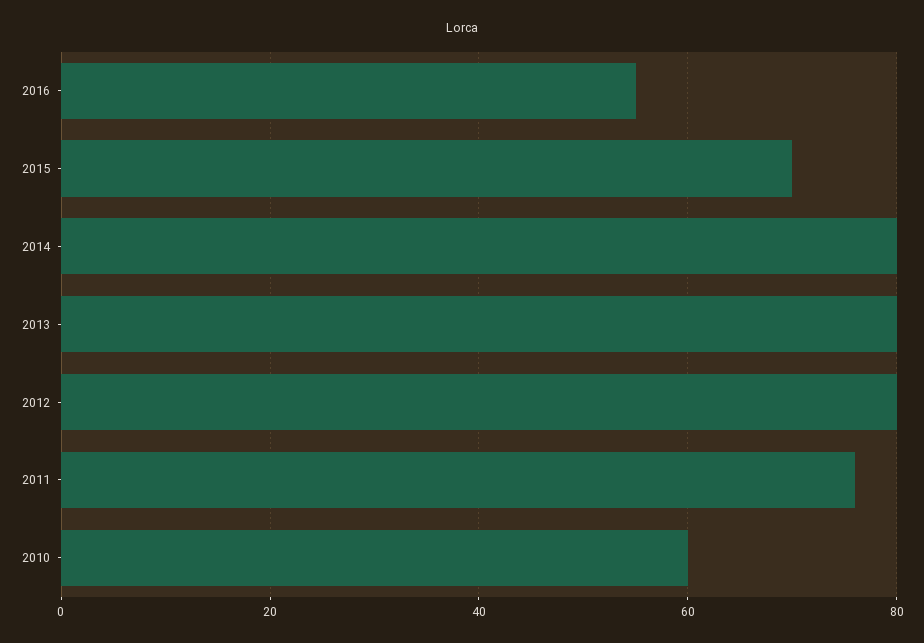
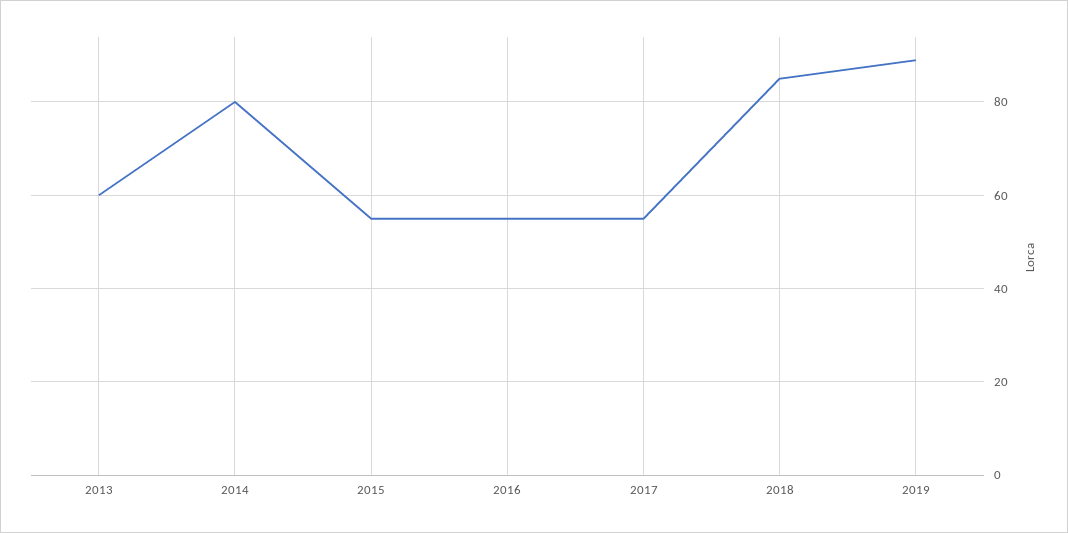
2015: 70 -> 55
2013: 80 -> 60
2012: 80 -> none
2011: 75 -> none
2010: 60 -> none
2017: none -> 55
2018: none -> 85
2019: none -> 90

